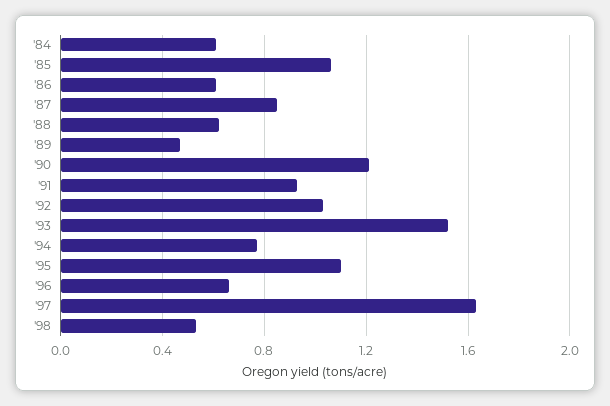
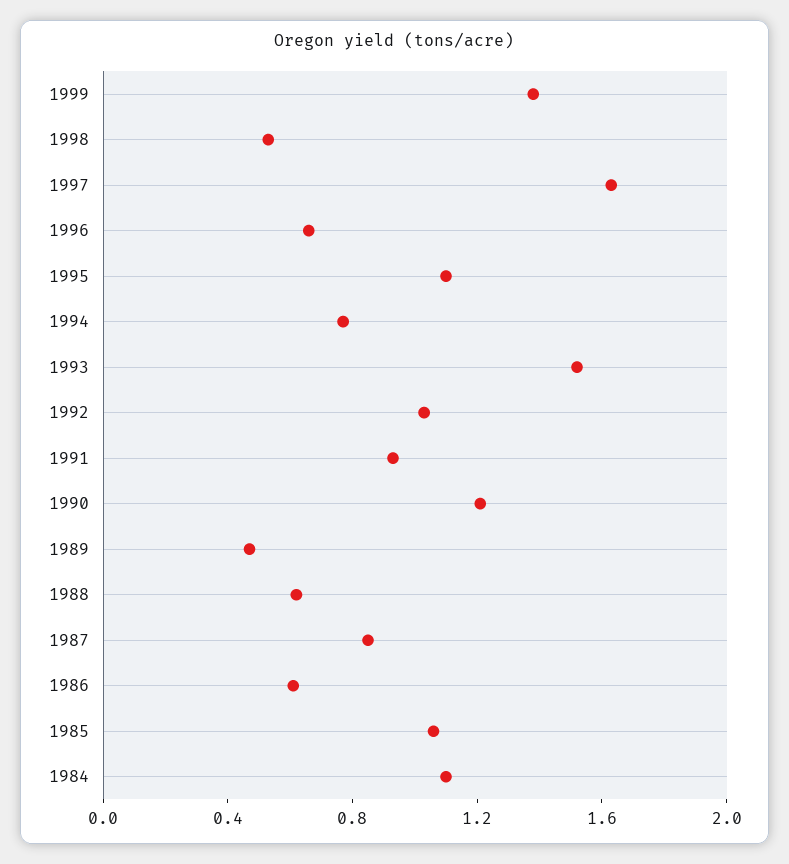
'84: 0.6 -> 1.1
1999: none -> 1.4

